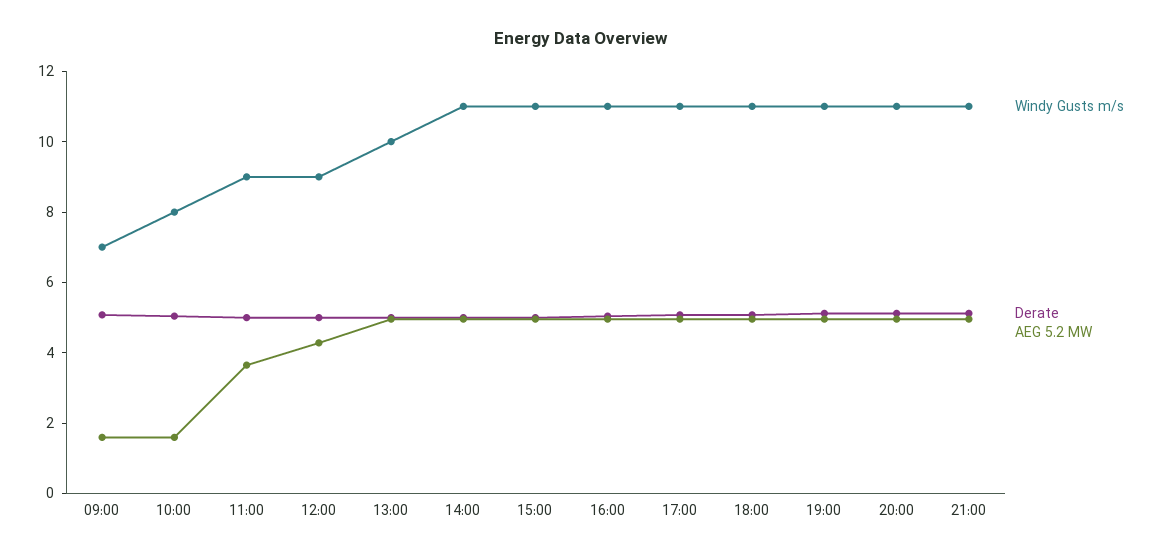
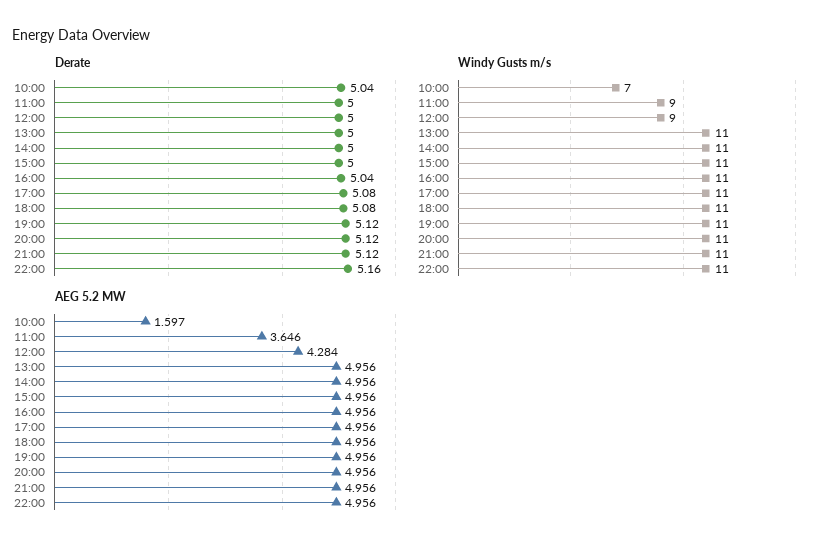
Windy Gusts m/s, 09:00: 7 -> none
Derate, 09:00: 5 -> none
AEG 5.2 MW, 09:00: 1.5 -> none
Windy Gusts m/s, 10:00: 8 -> 7
Windy Gusts m/s, 13:00: 10 -> 11
Derate, 22:00: none -> 5.16
Windy Gusts m/s, 22:00: none -> 11
AEG 5.2 MW, 22:00: none -> 4.956

